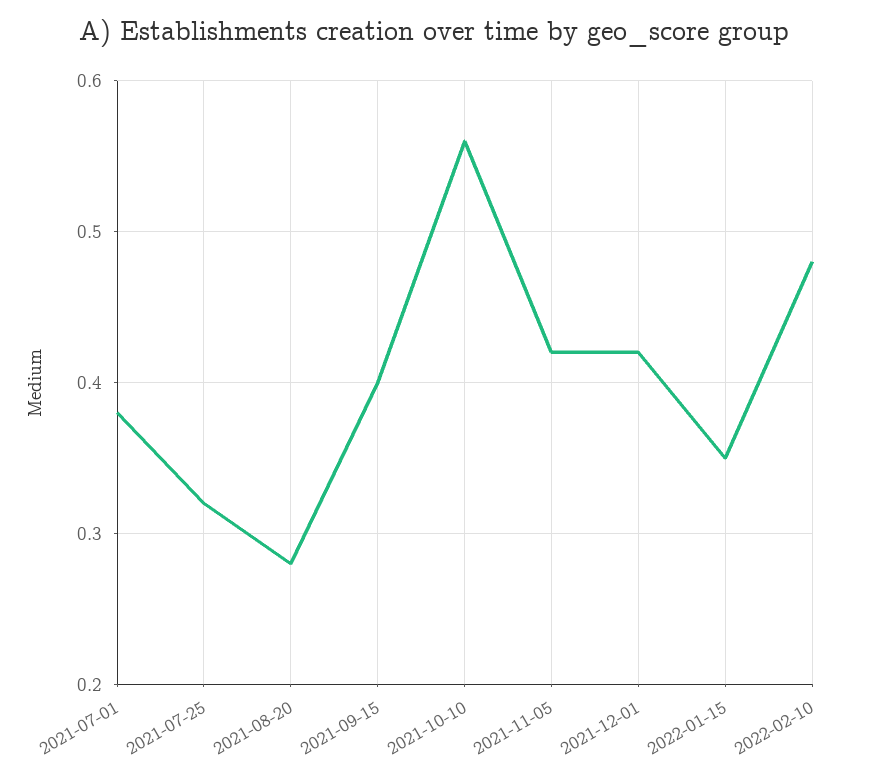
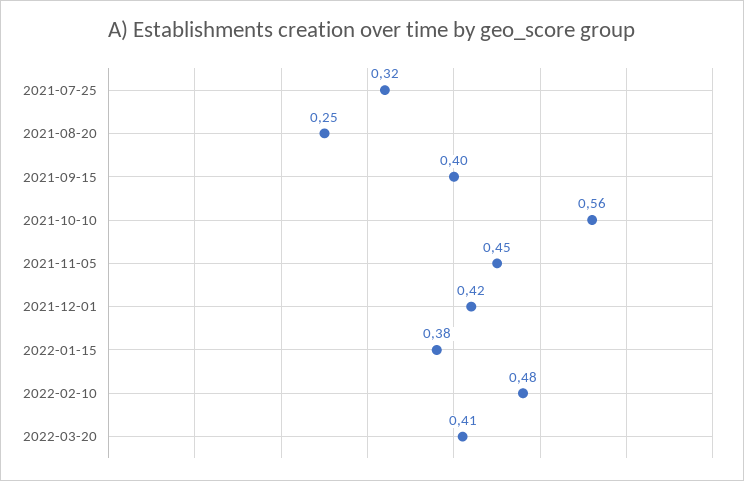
2021-07-01: 0.38 -> none
2021-08-20: 0.28 -> 0.25
2021-11-05: 0.42 -> 0.45
2022-01-15: 0.35 -> 0.38
2022-03-20: none -> 0.41

